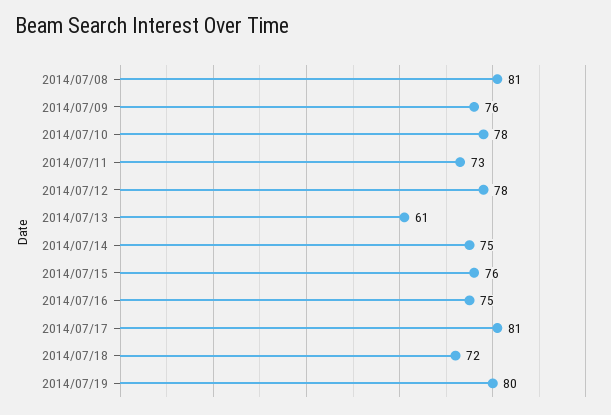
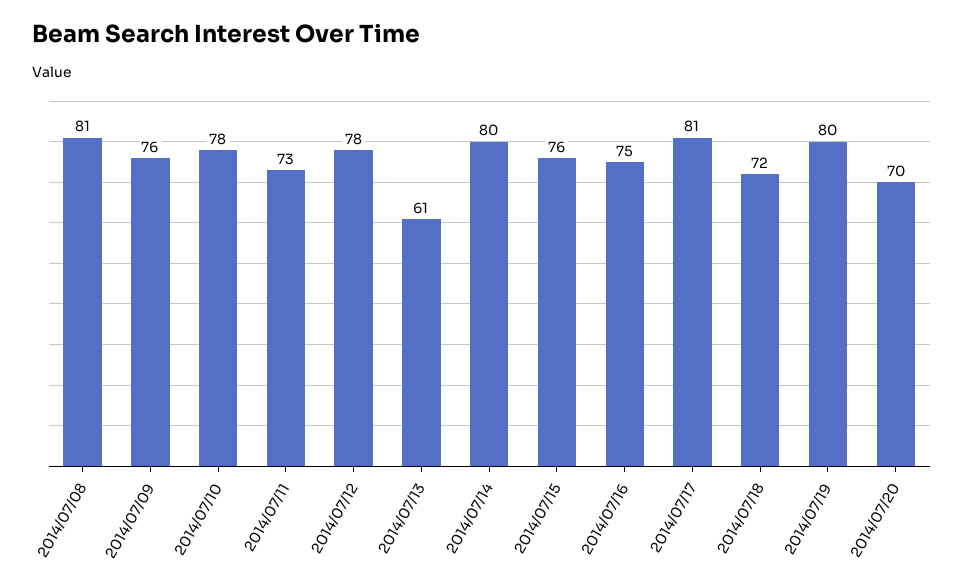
2014/07/14: 75 -> 80
2014/07/20: none -> 70

